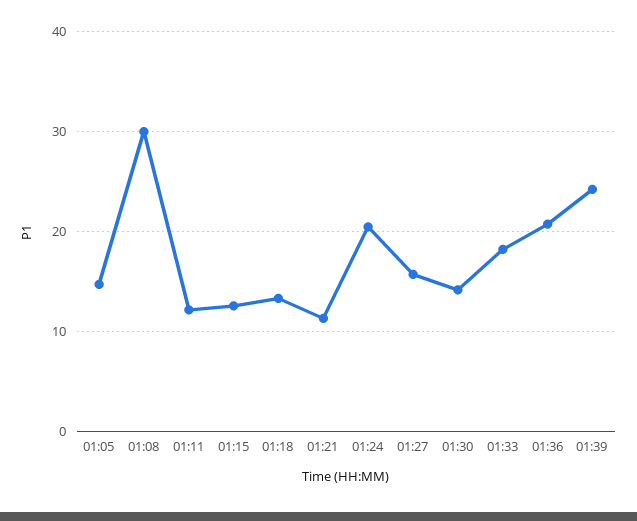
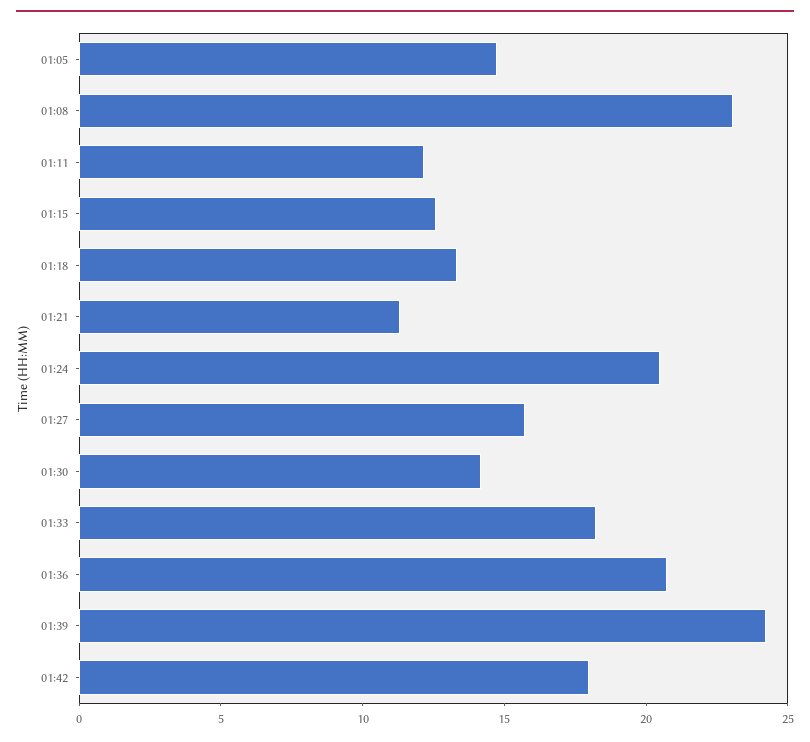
01:08: 30 -> 23
01:42: none -> 18

